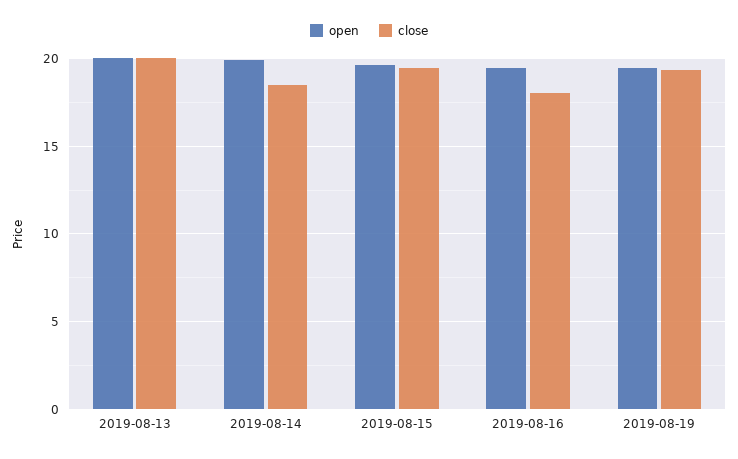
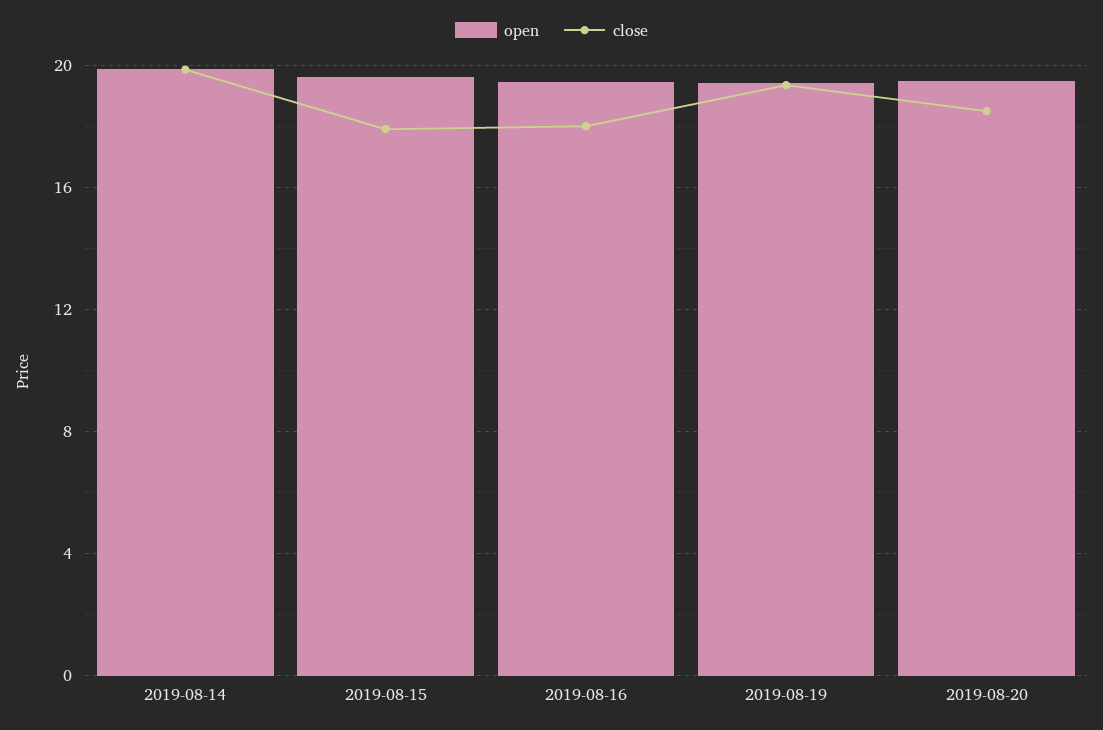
open, 2019-08-13: 20 -> none
close, 2019-08-13: 20 -> none
close, 2019-08-14: 18.5 -> 20
close, 2019-08-15: 19.5 -> 18
open, 2019-08-20: none -> 19.5
close, 2019-08-20: none -> 18.5

